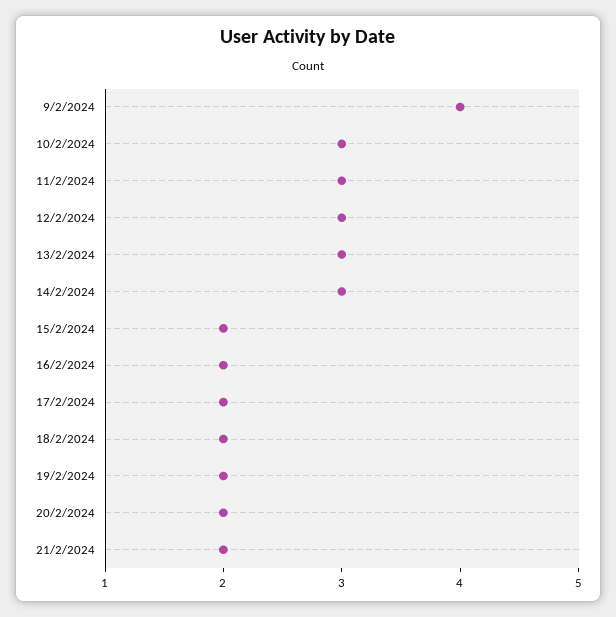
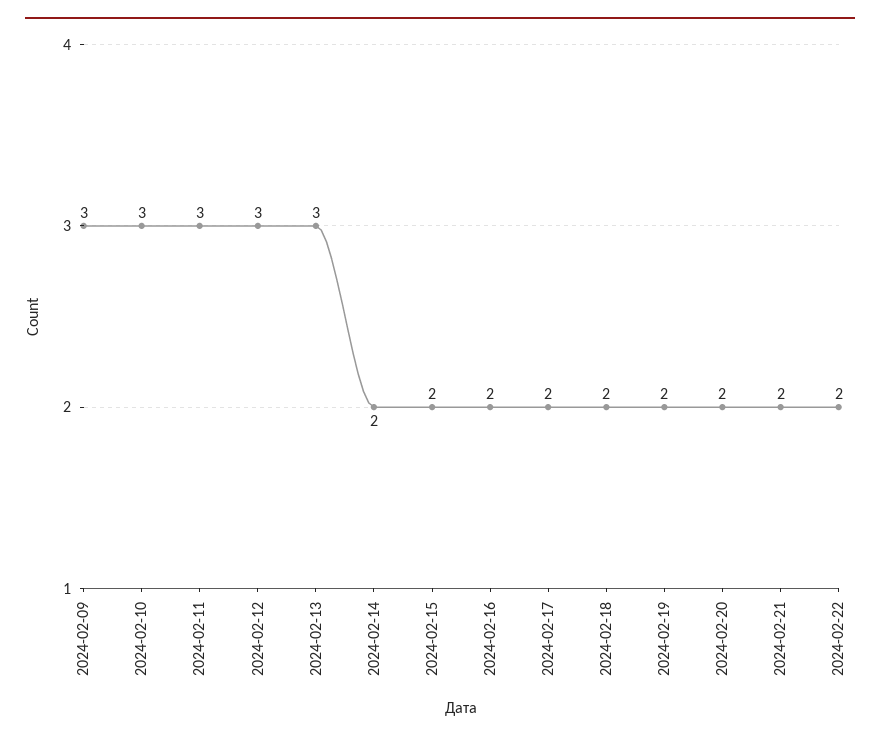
9/2/2024: 4 -> 3
14/2/2024: 3 -> 2
2024-02-22: none -> 2

